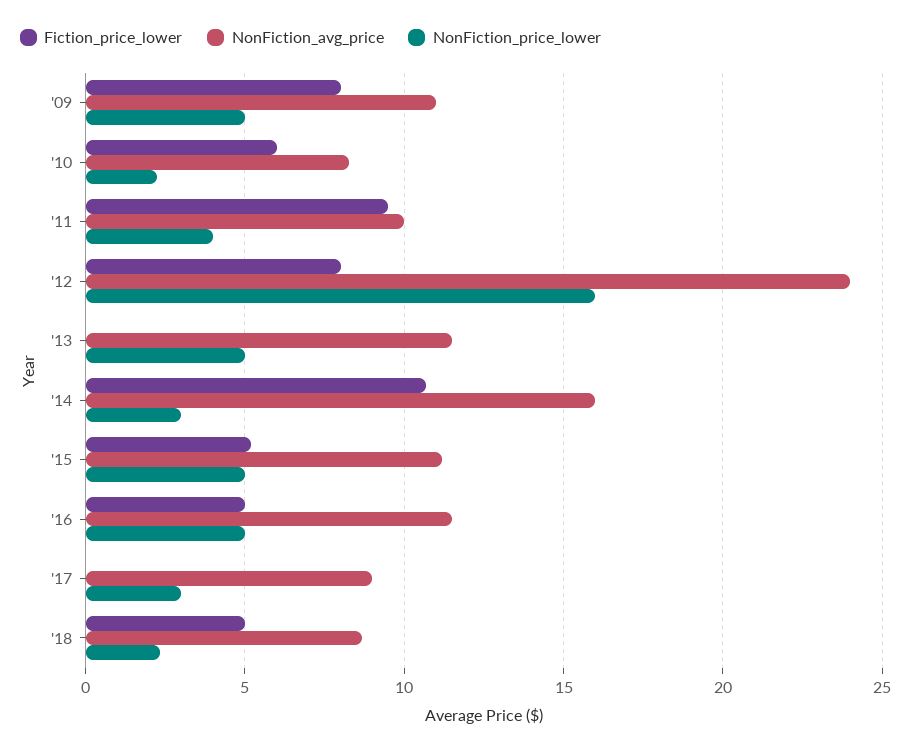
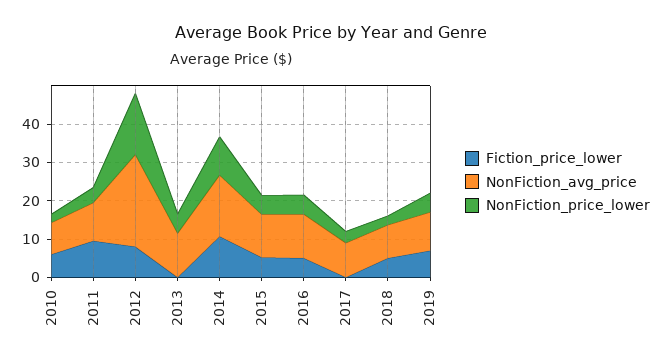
Fiction_price_lower, '09: 8 -> none
NonFiction_avg_price, '09: 11 -> none
NonFiction_price_lower, '09: 5 -> none
NonFiction_price_lower, '14: 3 -> 10
Fiction_price_lower, 2019: none -> 7.5
NonFiction_avg_price, 2019: none -> 10
NonFiction_price_lower, 2019: none -> 5

